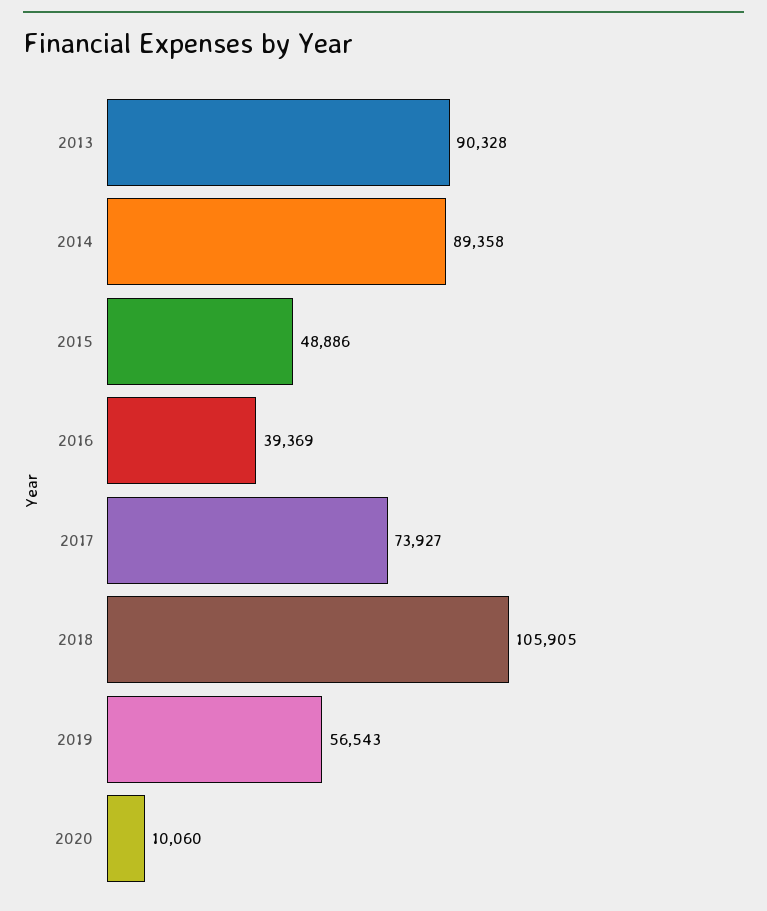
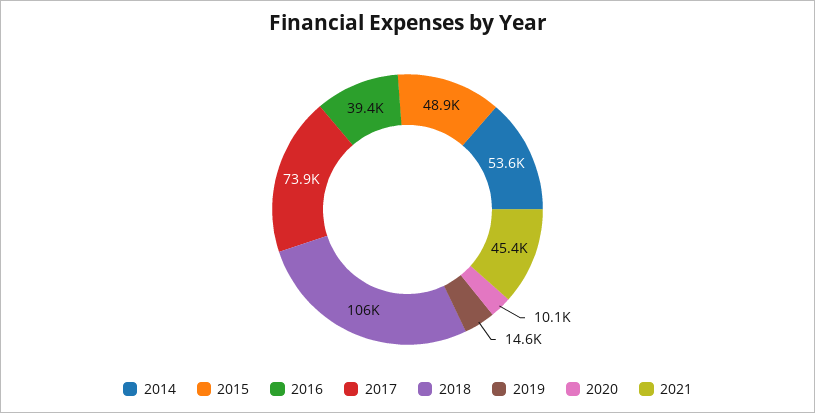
2013: 90328 -> none
2014: 89358 -> 53600
2019: 56543 -> 14600
2021: none -> 45400

